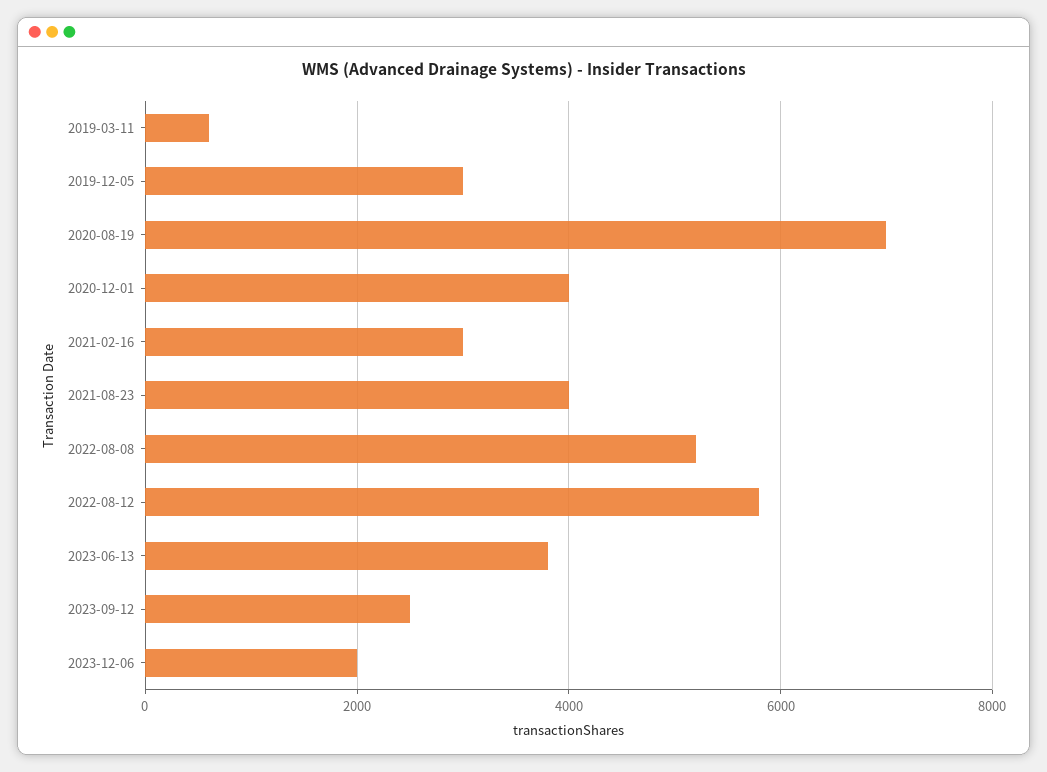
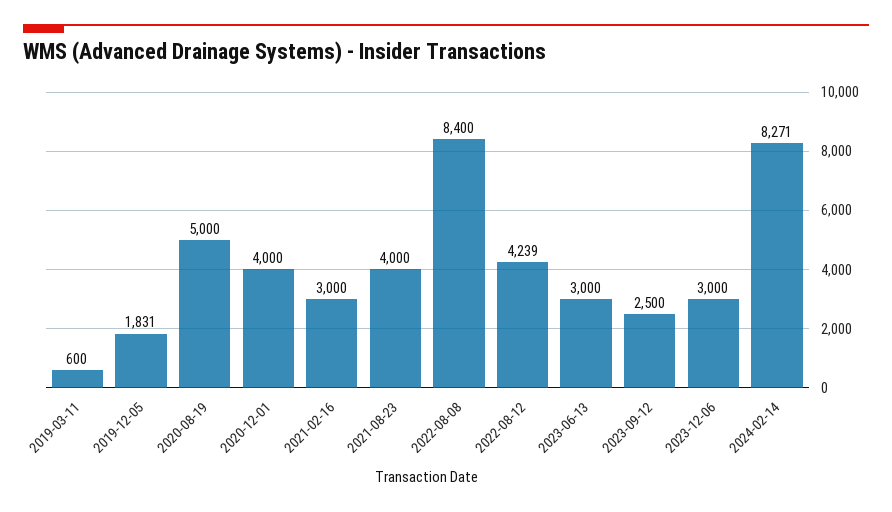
2019-12-05: 3000 -> 1831
2020-08-19: 7000 -> 5000
2022-08-08: 5200 -> 8400
2022-08-12: 5800 -> 4239
2023-06-13: 3800 -> 3000
2023-12-06: 2000 -> 3000
2024-02-14: none -> 8271

